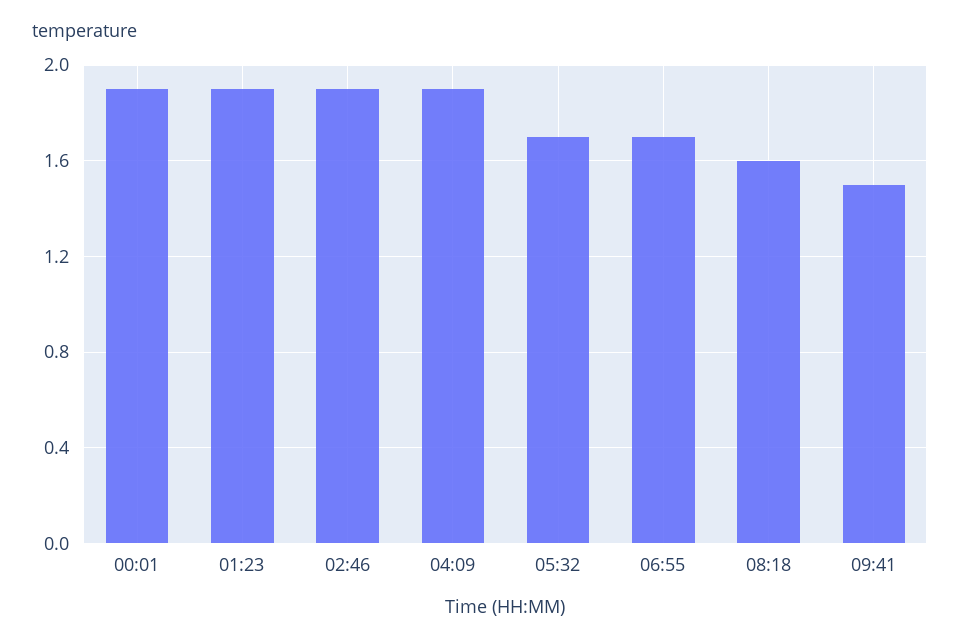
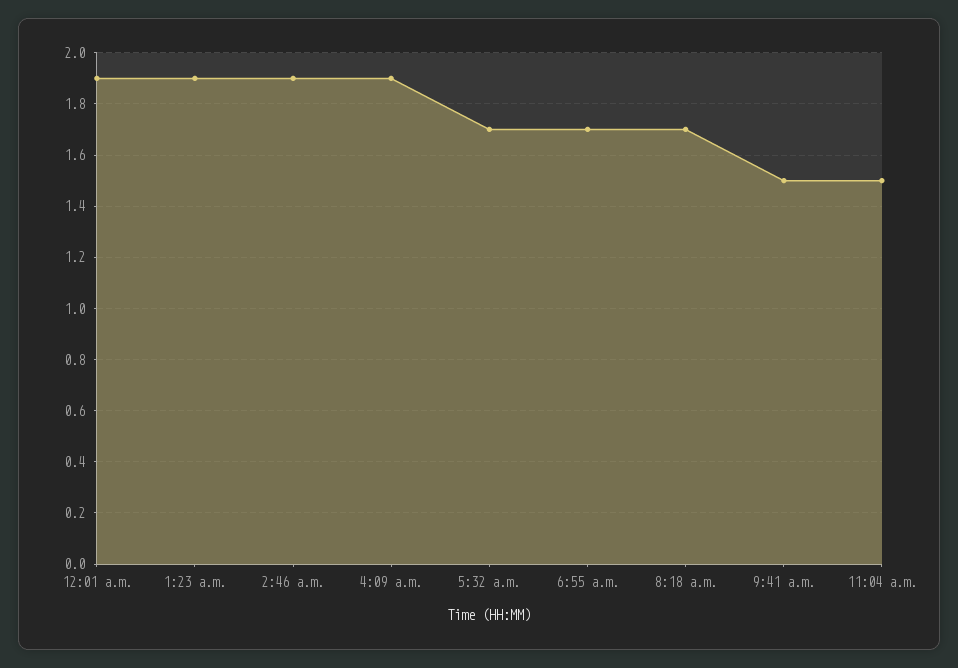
08:18: 1.6 -> 1.7
11:04 a.m.: none -> 1.5

